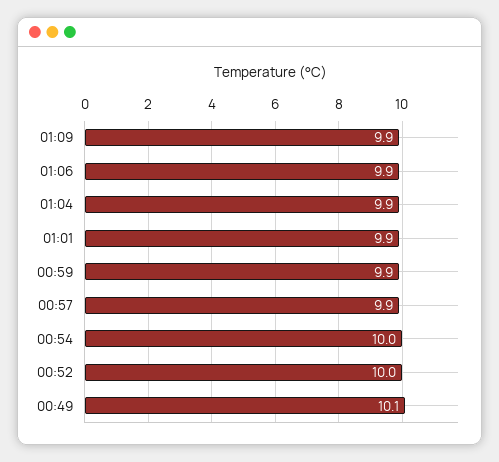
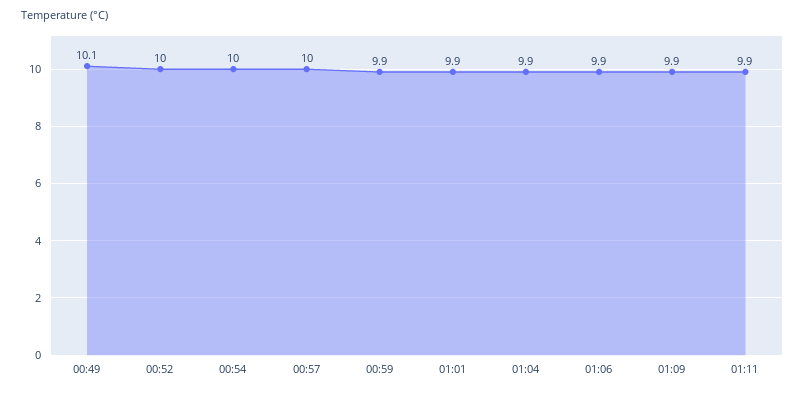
00:57: 9.9 -> 10
01:11: none -> 9.9

